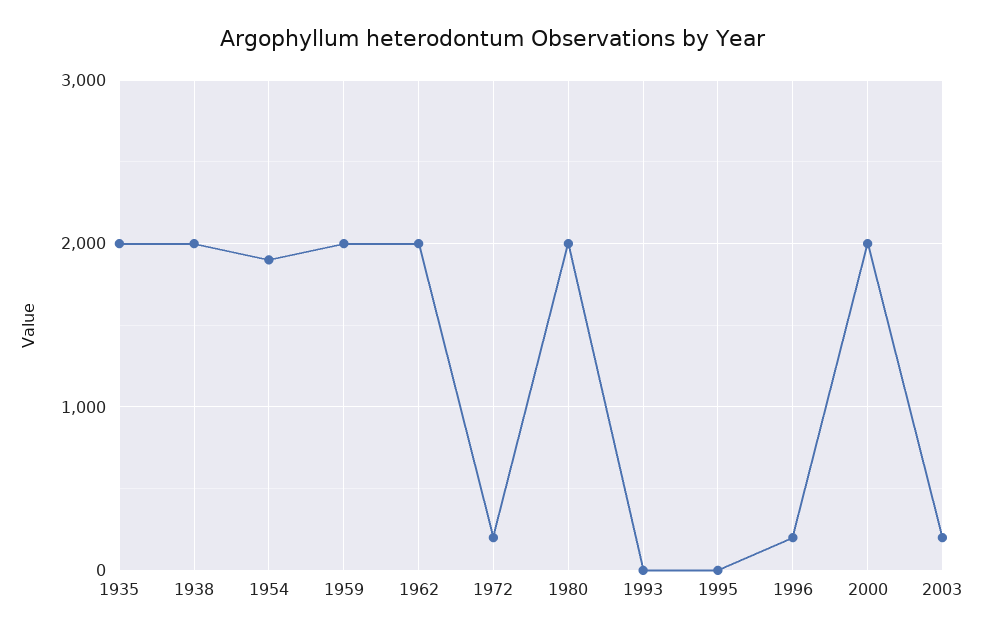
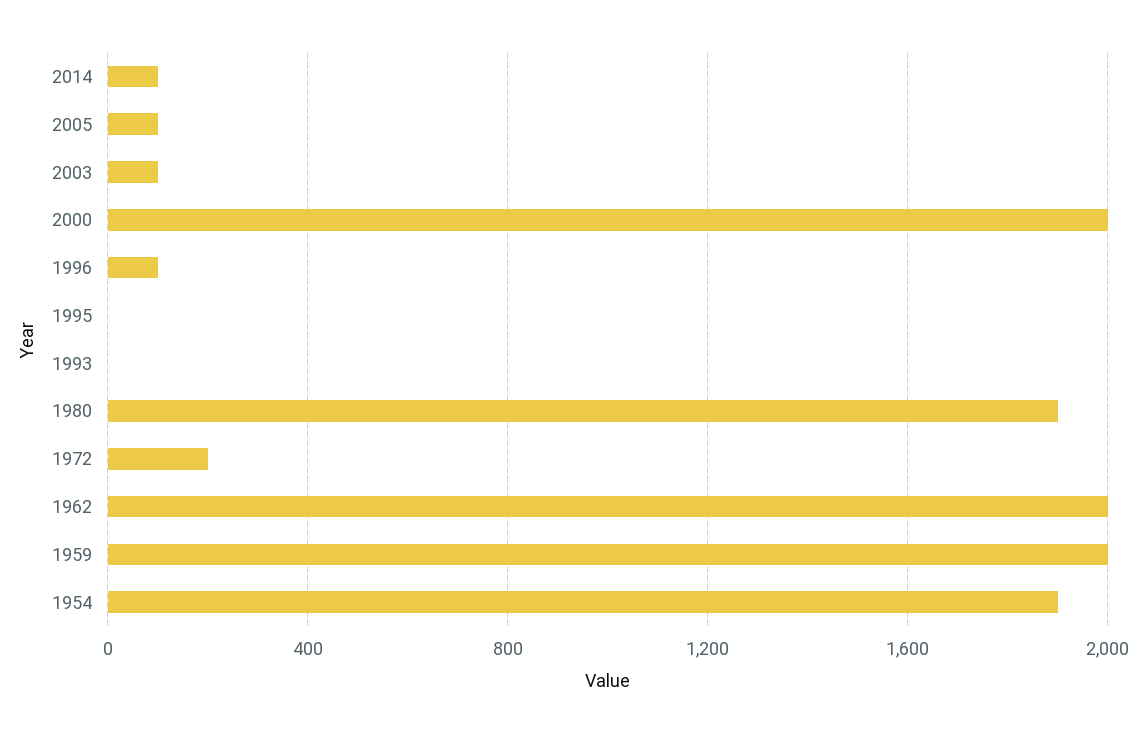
1935: 2000 -> none
1938: 2000 -> none
1980: 2000 -> 1900
1996: 200 -> 100
2003: 200 -> 100
2014: none -> 100
2005: none -> 100

